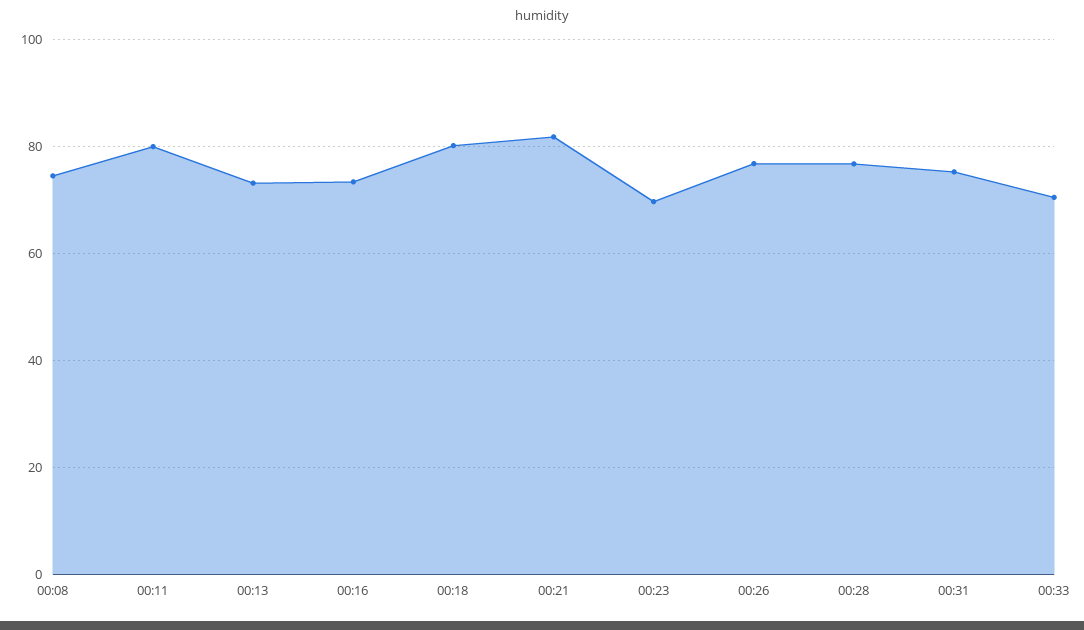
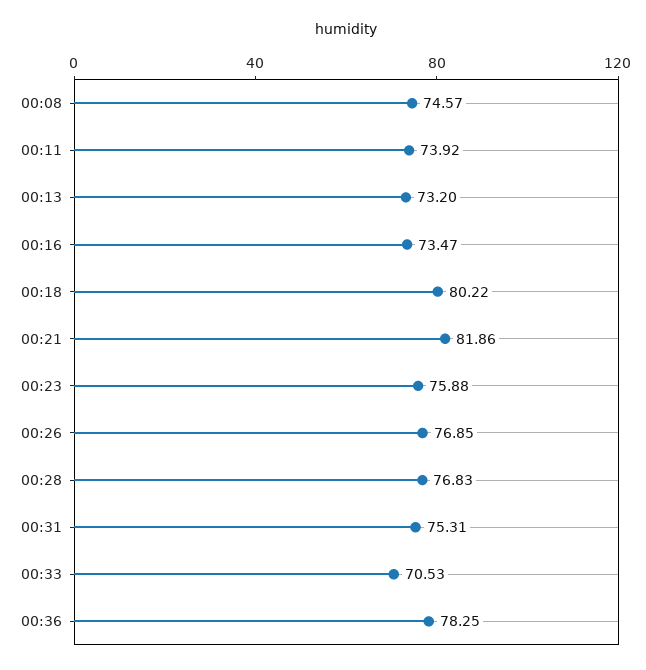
00:11: 80 -> 73.92
00:23: 70 -> 75.88
00:36: none -> 78.25

